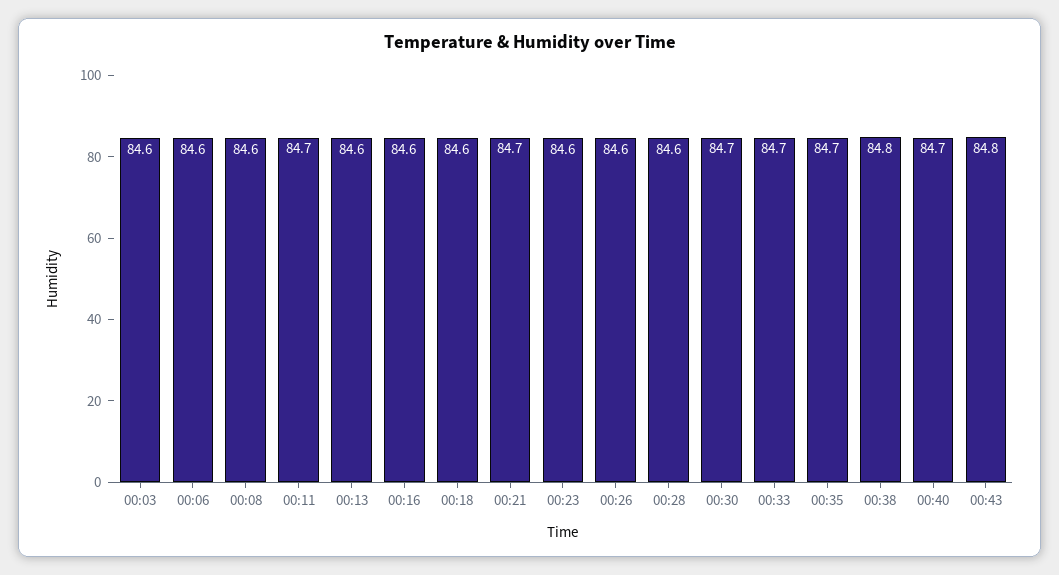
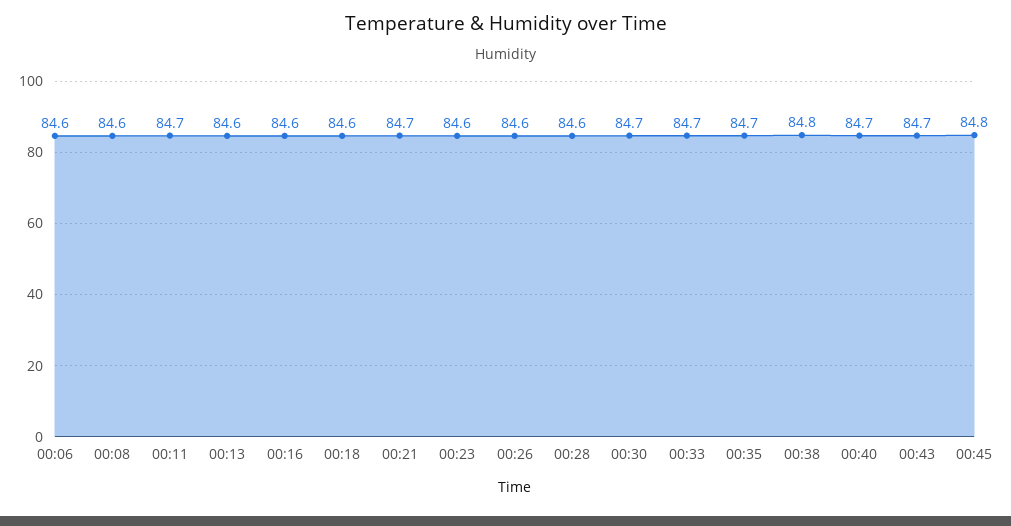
00:03: 84.6 -> none
00:43: 84.8 -> 84.7
00:45: none -> 84.8

